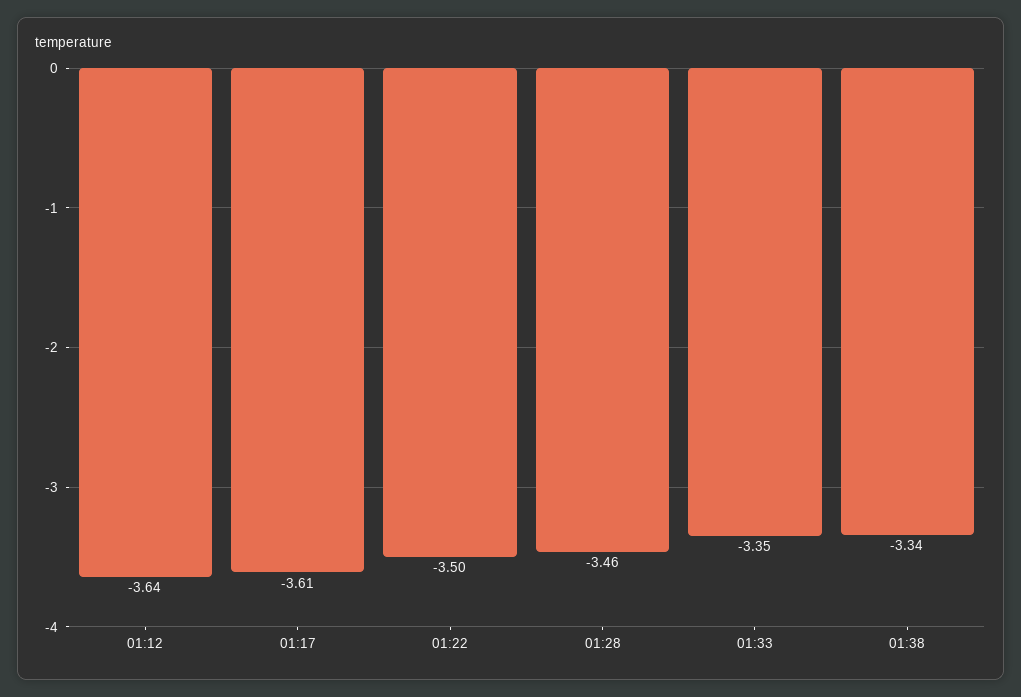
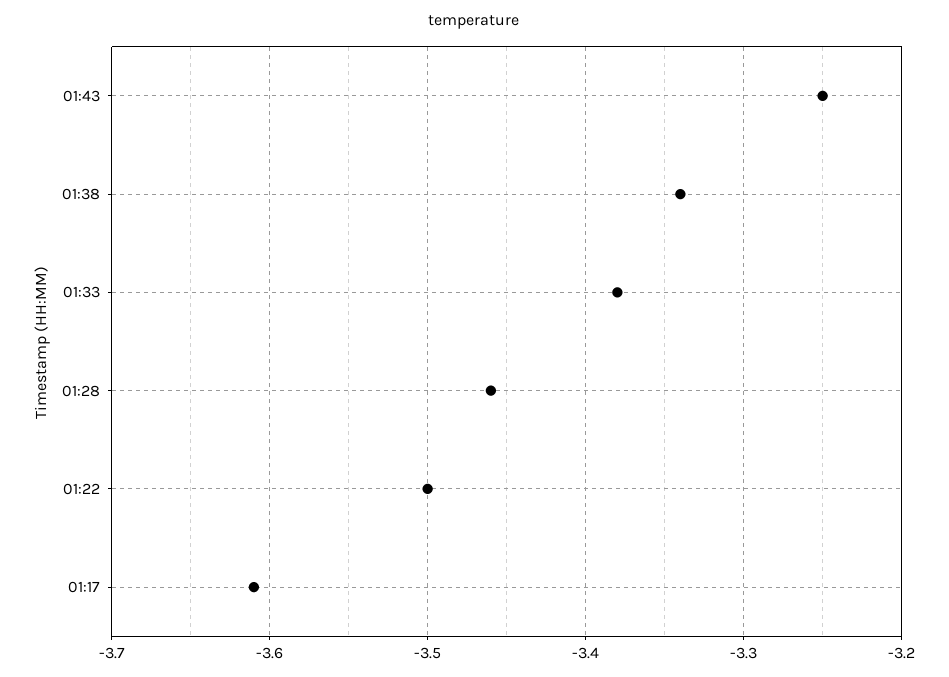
01:12: -3.64 -> none
01:33: -3.35 -> -3.38
01:43: none -> -3.25

